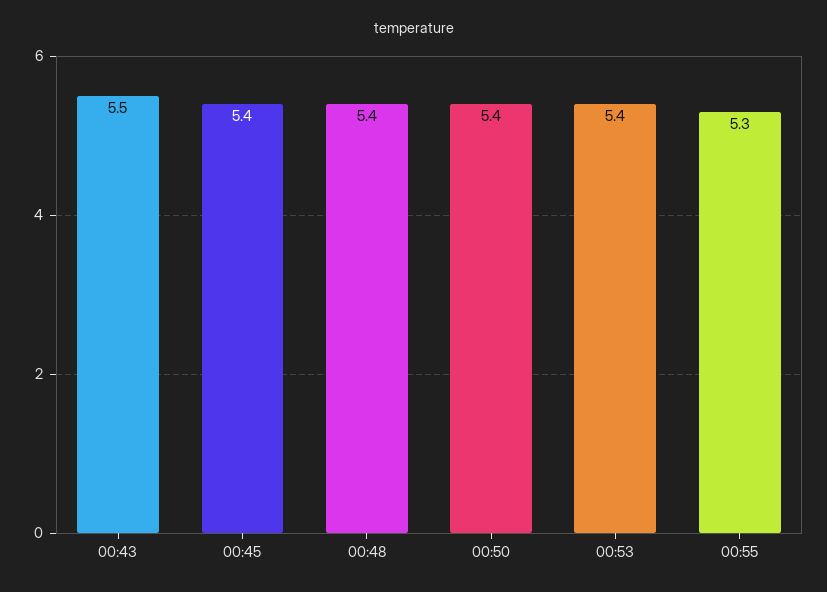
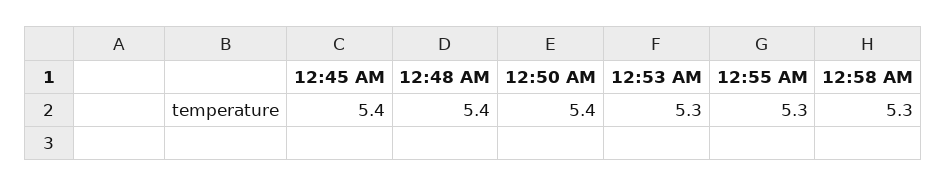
00:43: 5.5 -> none
00:53: 5.4 -> 5.3
12:58 AM: none -> 5.3

